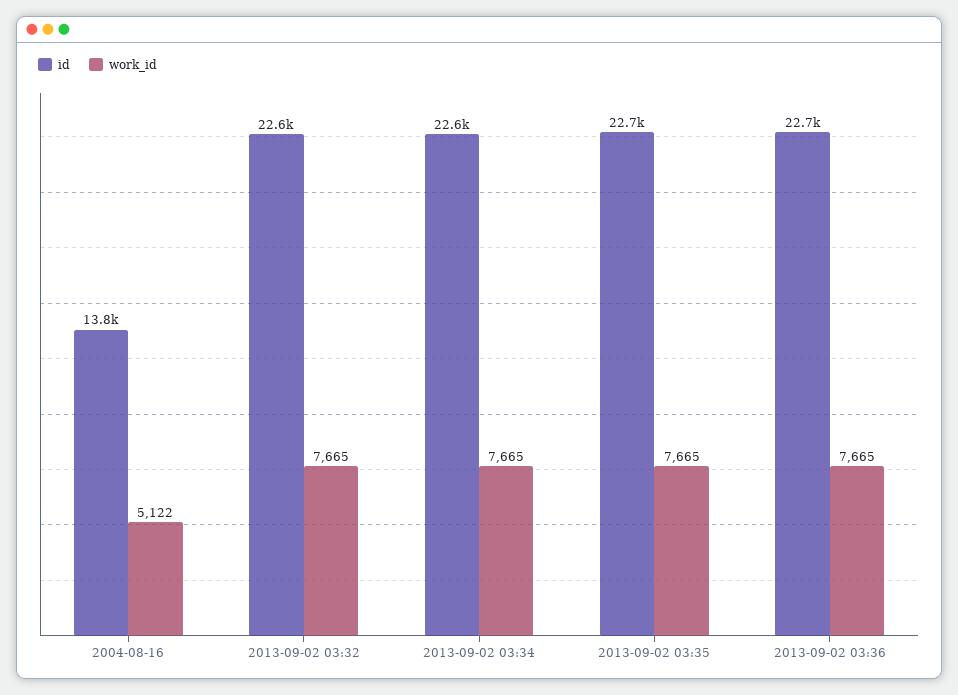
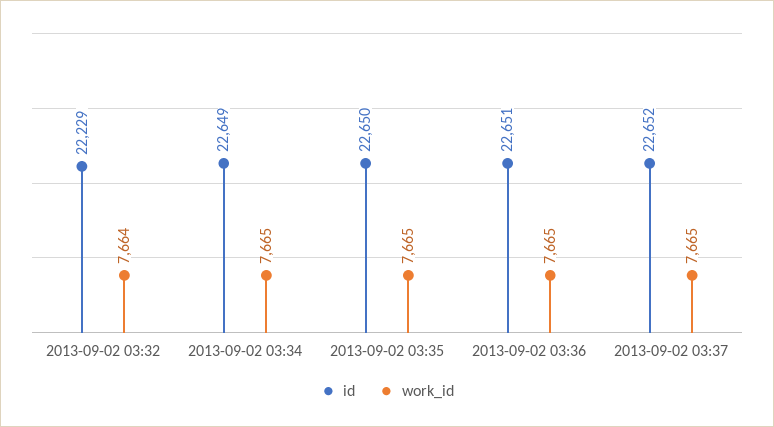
id, 2004-08-16: 13800 -> none
work_id, 2004-08-16: 5122 -> none
id, 2013-09-02 03:32: 22600 -> 22229
work_id, 2013-09-02 03:32: 7665 -> 7664
id, 2013-09-02 03:37: none -> 22652
work_id, 2013-09-02 03:37: none -> 7665

